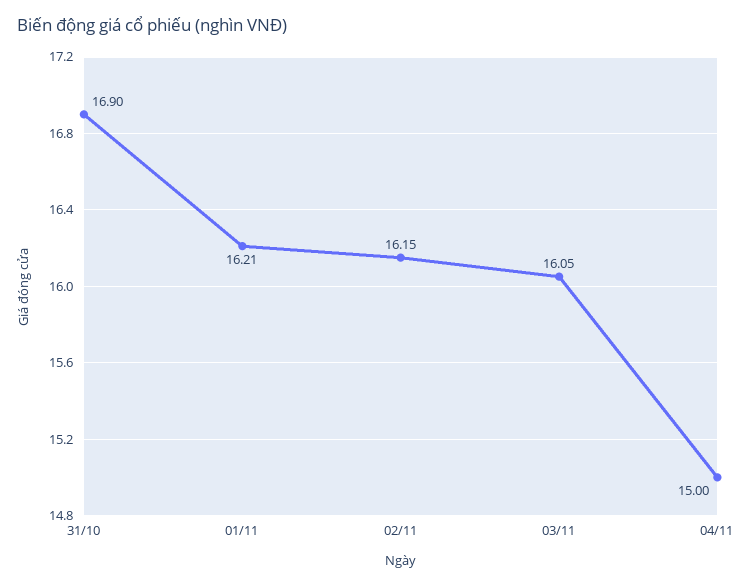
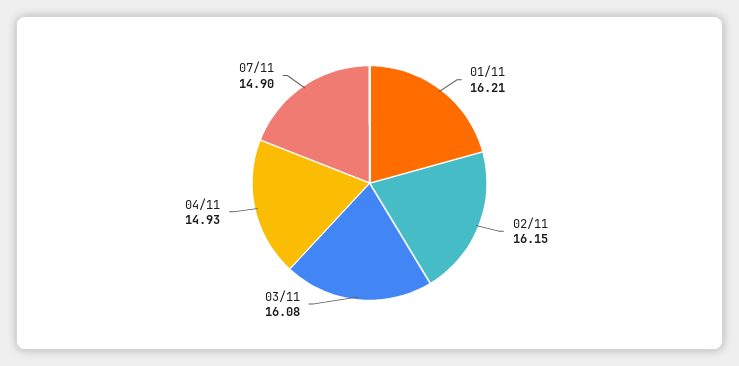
31/10: 16.9 -> none
03/11: 16.05 -> 16.08
04/11: 15 -> 14.93
07/11: none -> 14.9

